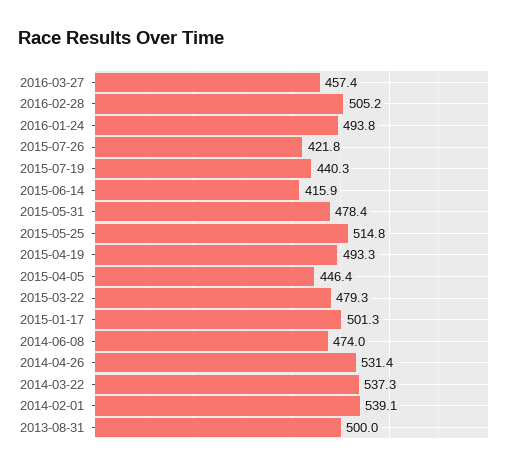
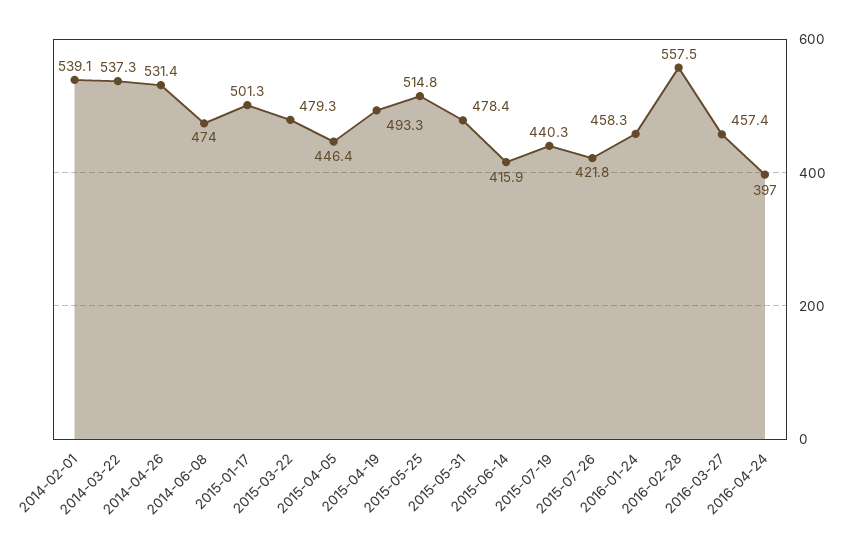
2016-02-28: 505.2 -> 557.5
2016-01-24: 493.8 -> 458.3
2013-08-31: 500 -> none
2016-04-24: none -> 397

